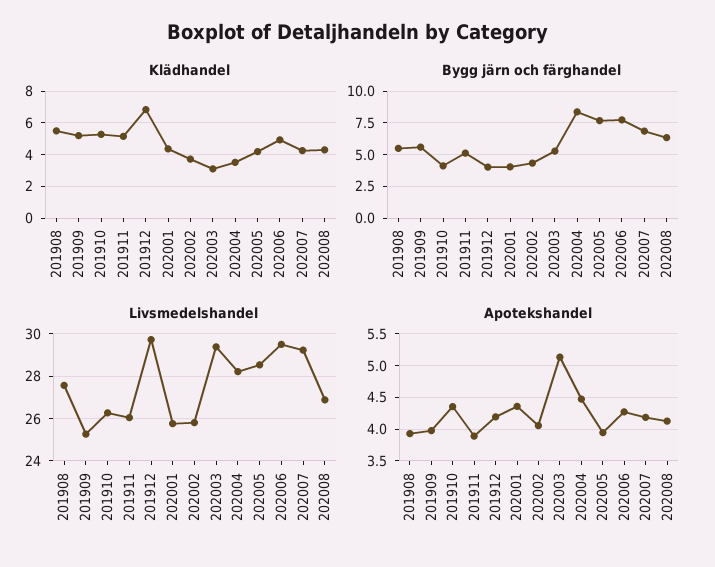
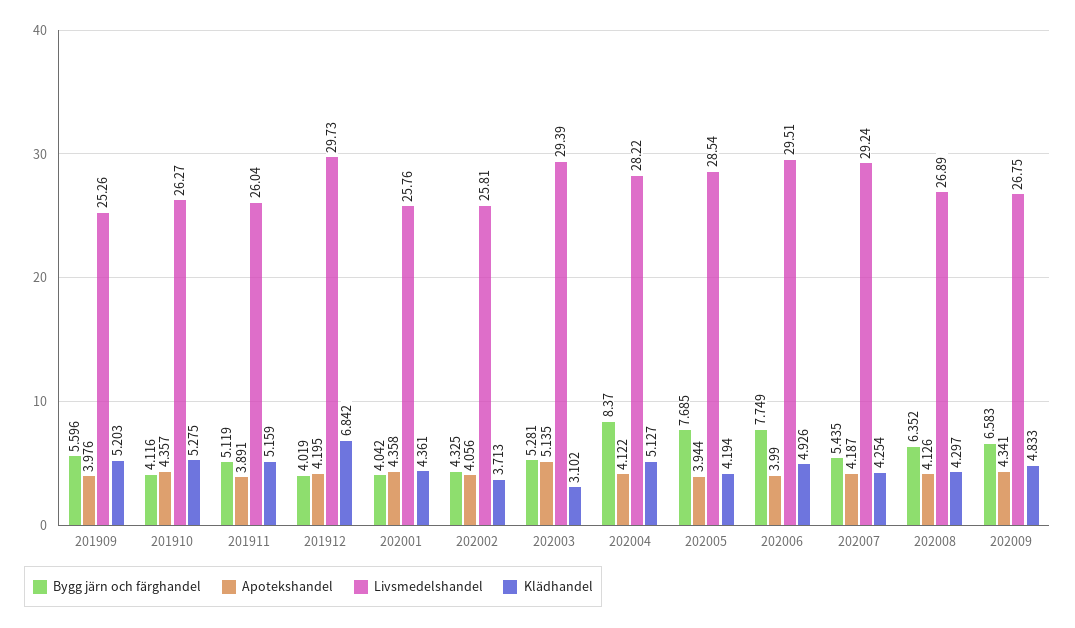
Klädhandel, 201908: 5.5 -> none
Klädhandel, 202004: 3.5 -> 5.127
Bygg järn och färghandel, 201908: 5.5 -> none
Bygg järn och färghandel, 202007: 7 -> 5.435
Livsmedelshandel, 201908: 27.5 -> none
Apotekshandel, 201908: 3.9 -> none
Apotekshandel, 202004: 4.5 -> 4.122
Apotekshandel, 202006: 4.3 -> 3.99
Bygg järn och färghandel, 202009: none -> 6.583
Apotekshandel, 202009: none -> 4.341
Livsmedelshandel, 202009: none -> 26.75
Klädhandel, 202009: none -> 4.833

